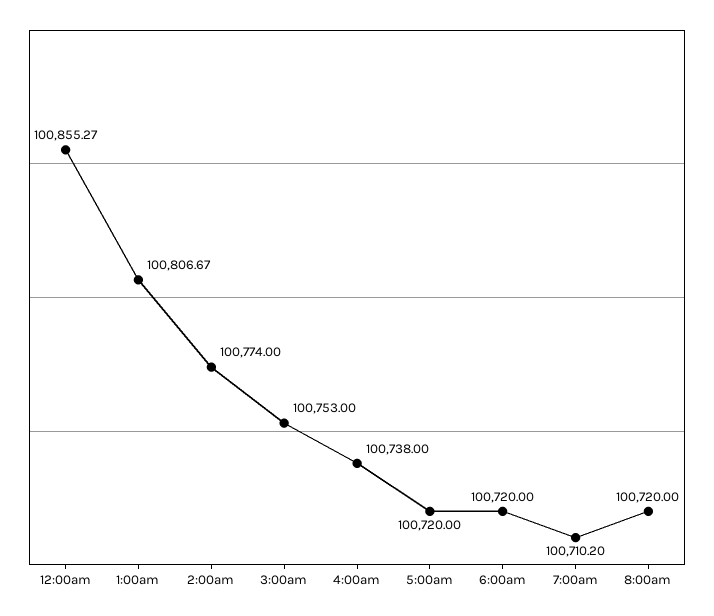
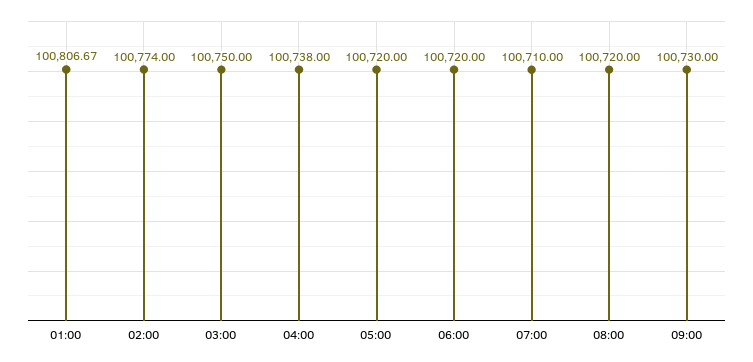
12:00am: 100855.27 -> none
3:00am: 100753 -> 100750
7:00am: 100710.2 -> 100710
09:00: none -> 100730

